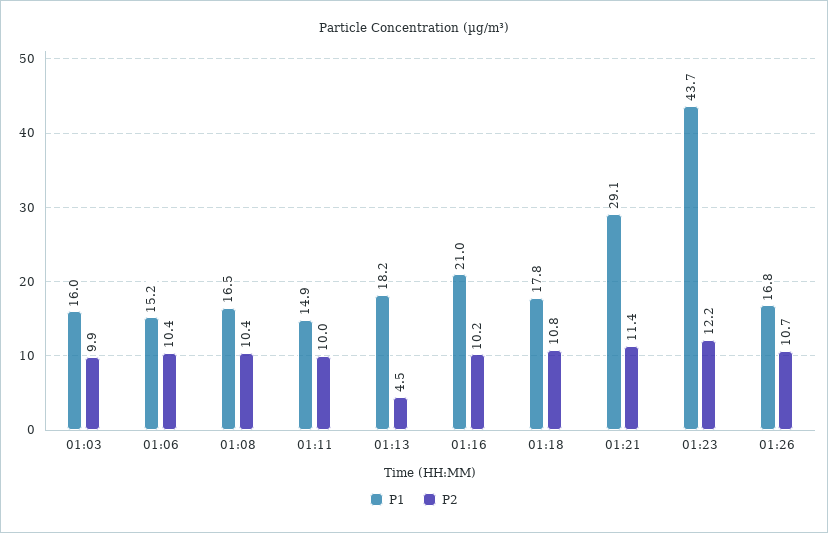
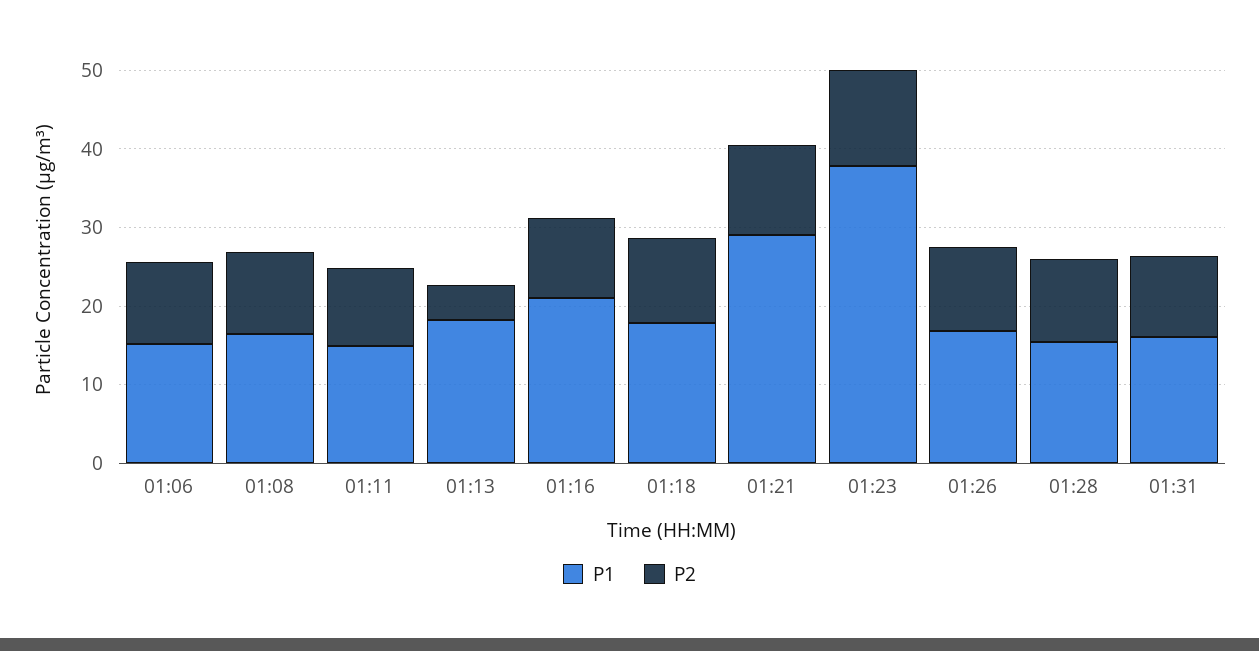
P1, 01:03: 16 -> none
P2, 01:03: 9.9 -> none
P1, 01:23: 43.7 -> 38
P1, 01:28: none -> 16
P2, 01:28: none -> 10
P1, 01:31: none -> 16
P2, 01:31: none -> 10

